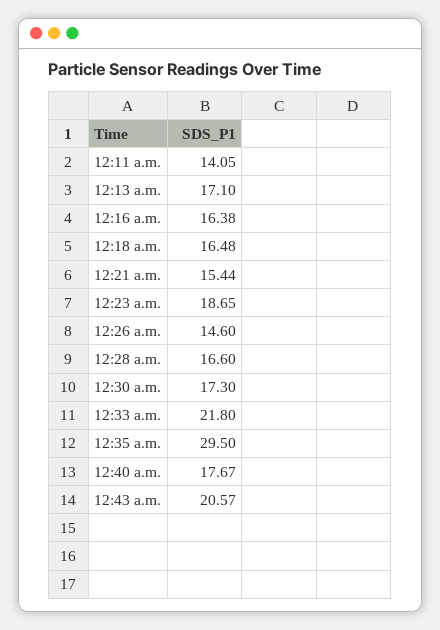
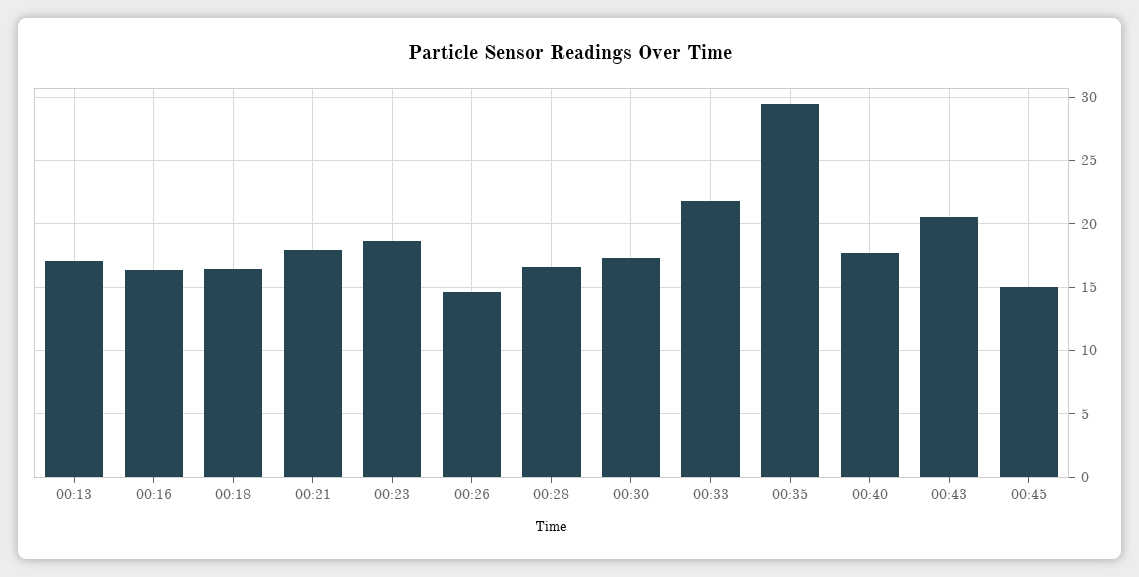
12:11 a.m.: 14.05 -> none
12:21 a.m.: 15.44 -> 18
00:45: none -> 15

